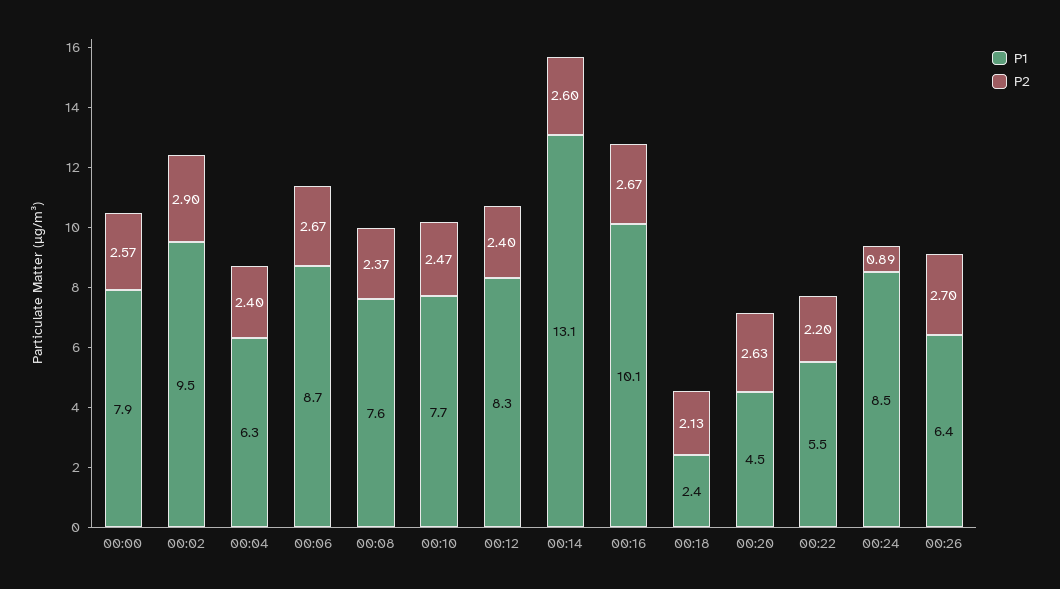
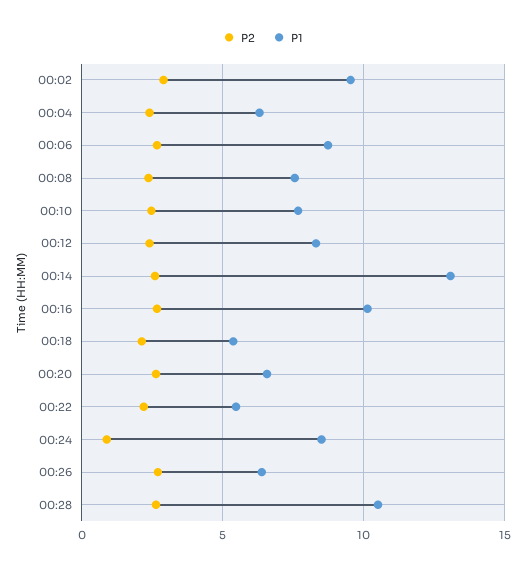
P1, 00:00: 7.9 -> none
P2, 00:00: 2.57 -> none
P1, 00:18: 2.4 -> 5.5
P1, 00:20: 4.5 -> 6.5
P2, 00:28: none -> 2.5
P1, 00:28: none -> 10.5

